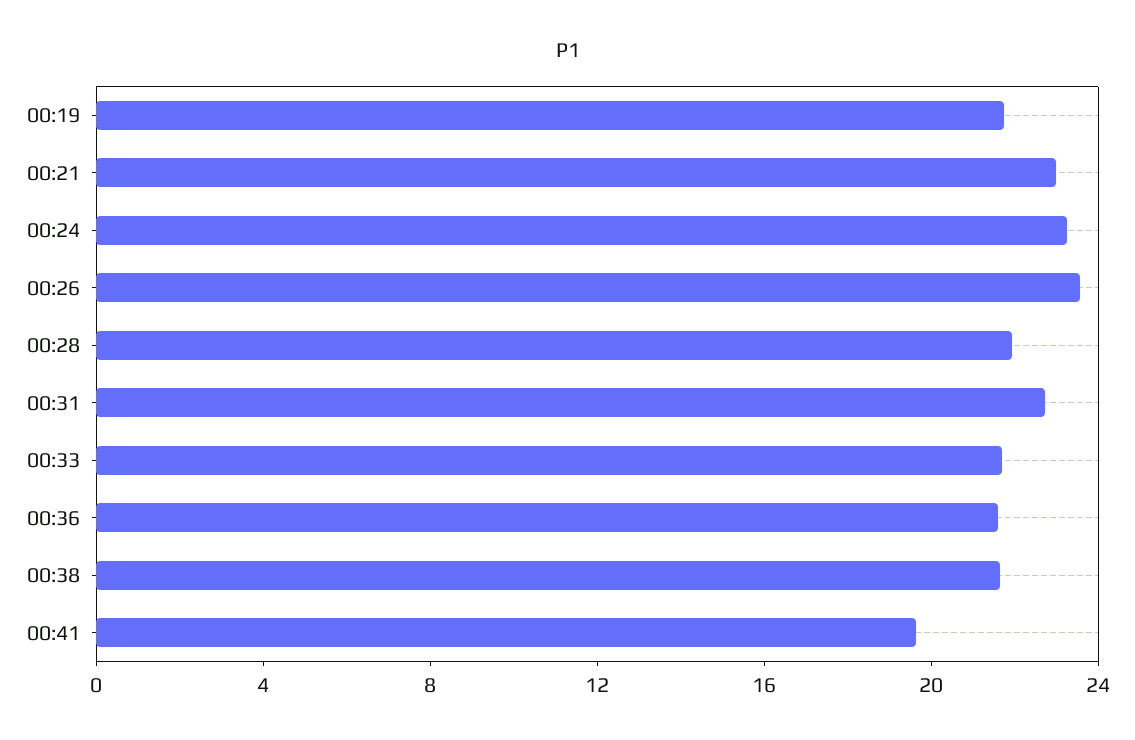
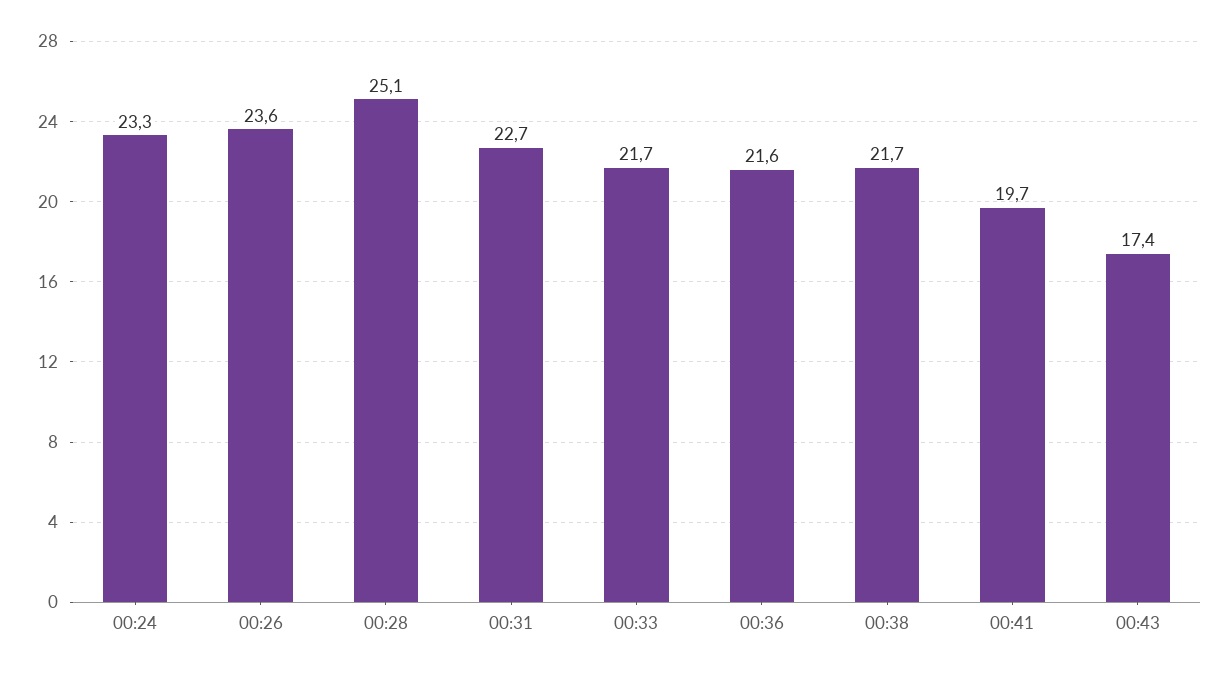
00:19: 22 -> none
00:21: 23 -> none
00:28: 22 -> 25.1
00:43: none -> 17.4

